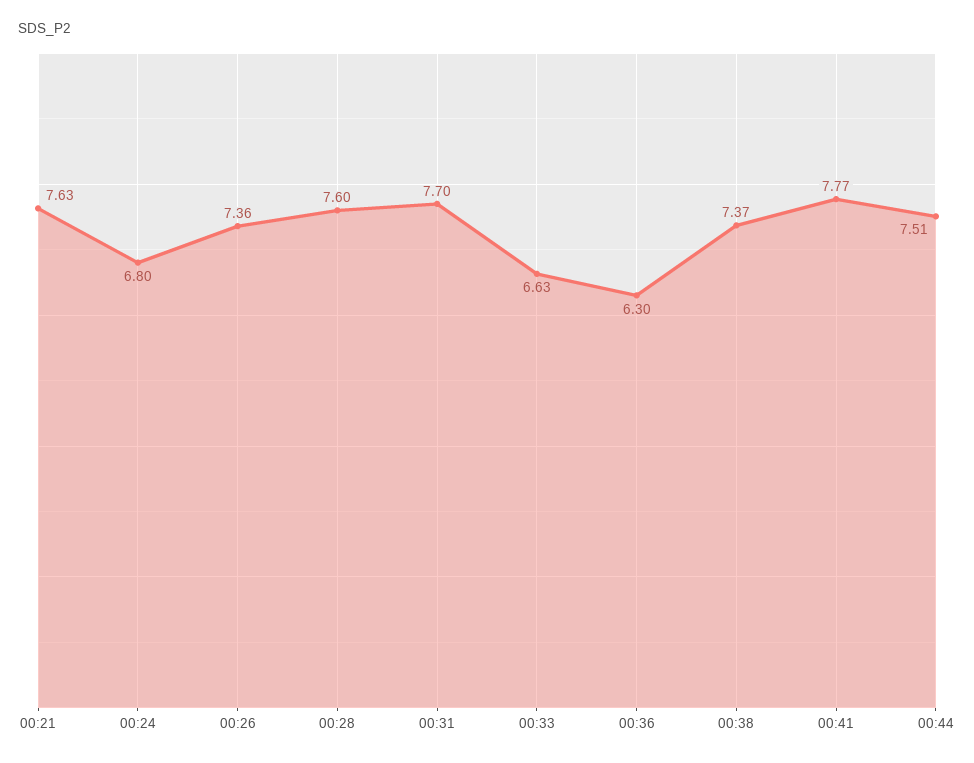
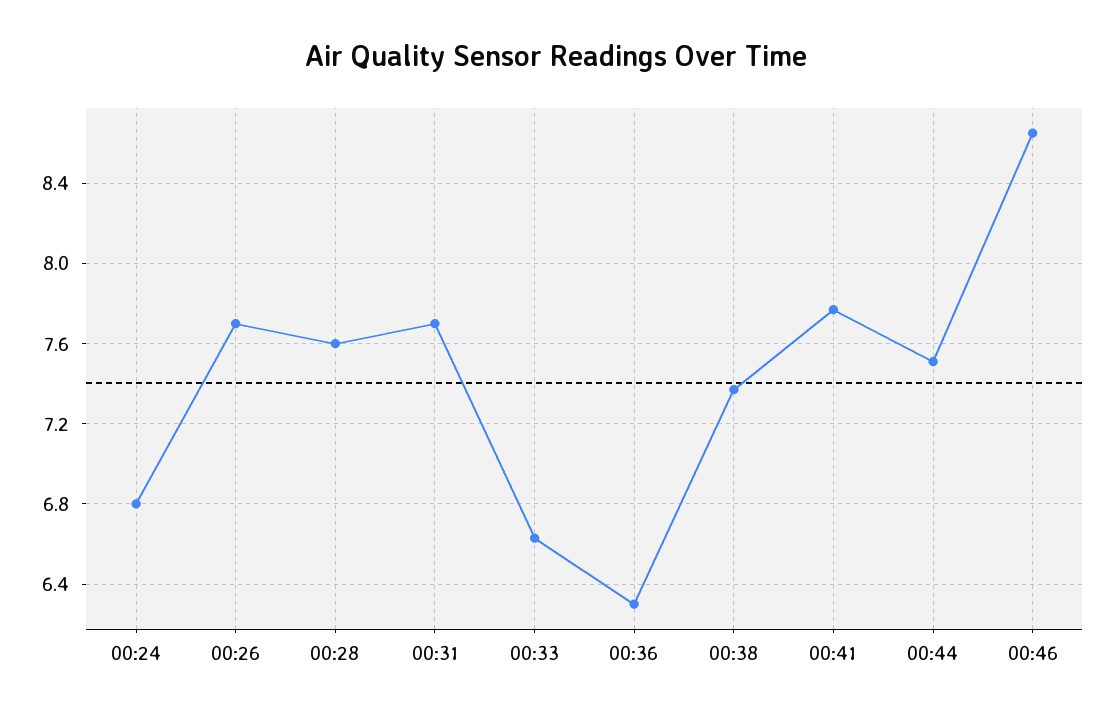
00:21: 7.63 -> none
00:26: 7.36 -> 7.7
00:46: none -> 8.65

